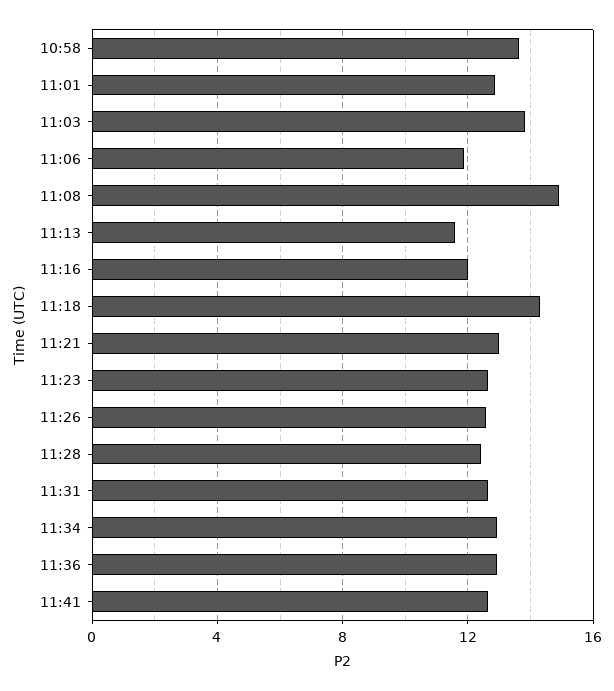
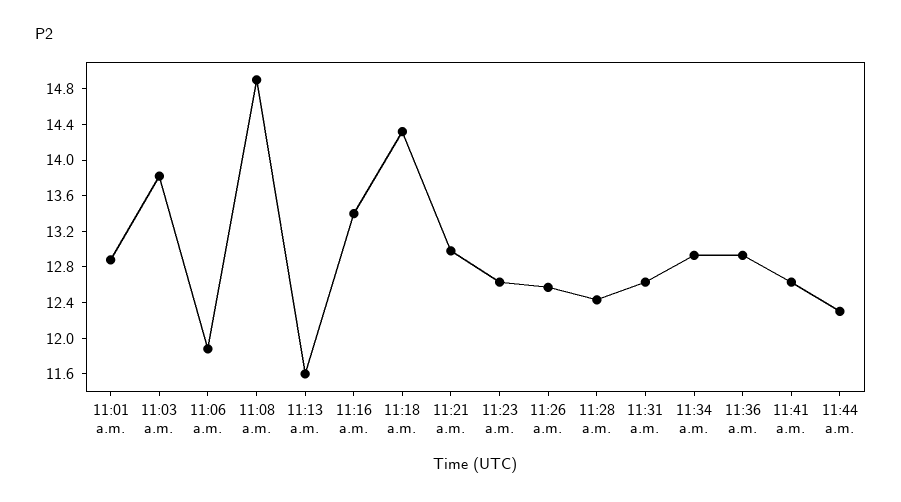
10:58: 13.5 -> none
11:16: 12 -> 13.4
11:44 a.m.: none -> 12.3

